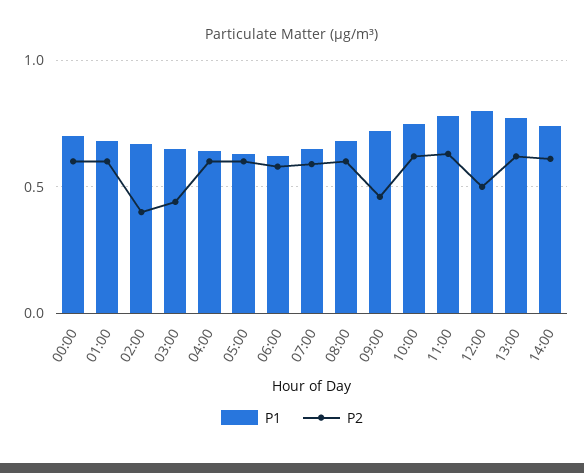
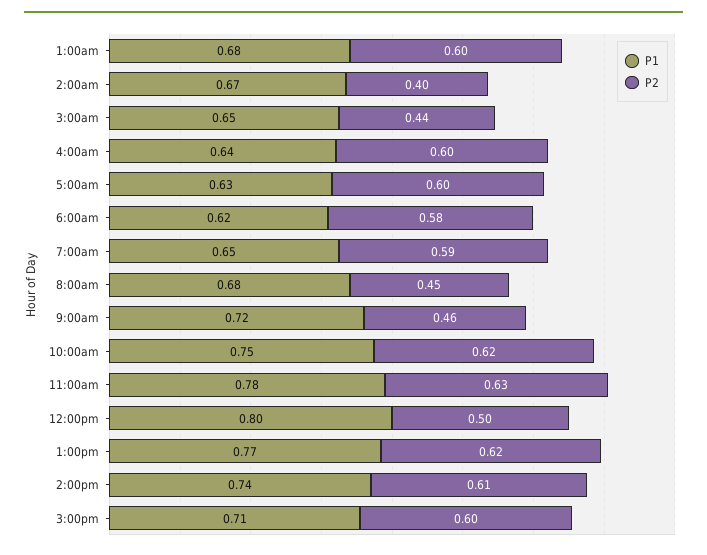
P1, 00:00: 0.7 -> none
P2, 00:00: 0.6 -> none
P2, 08:00: 0.6 -> 0.45
P1, 3:00pm: none -> 0.71
P2, 3:00pm: none -> 0.6

